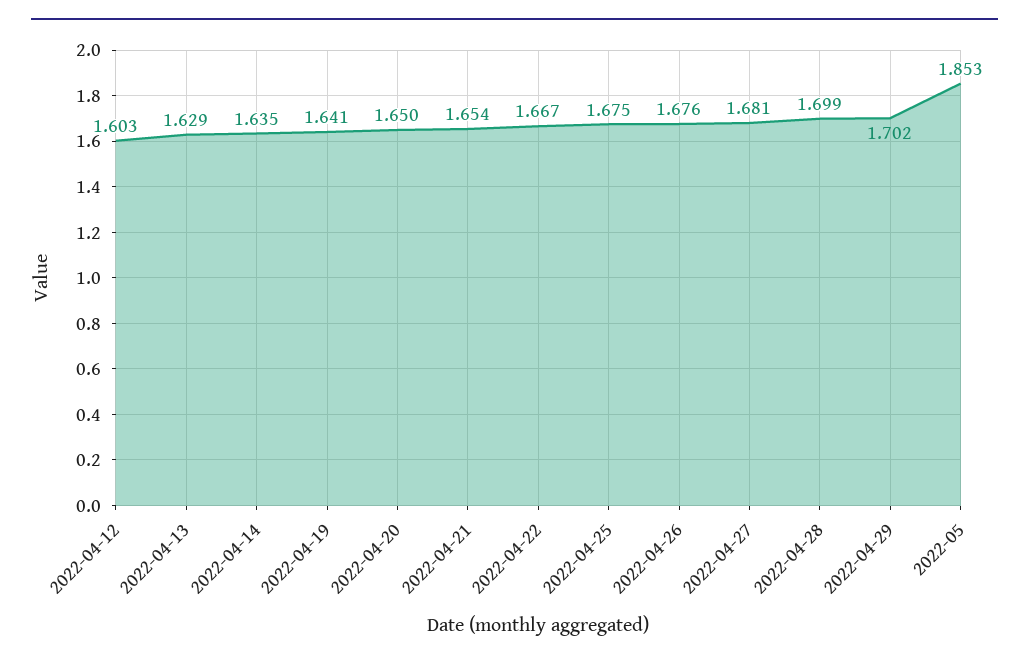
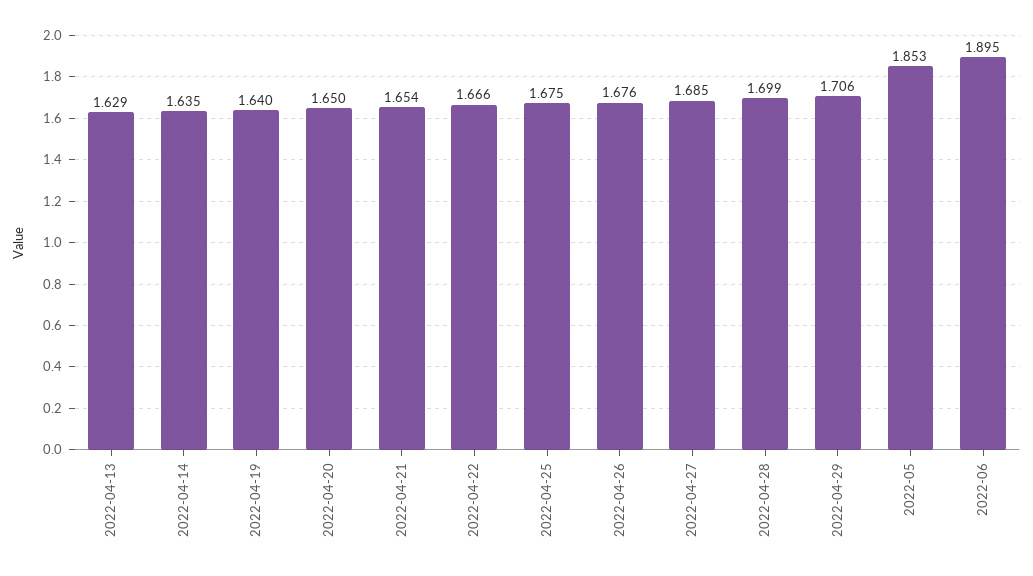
2022-04-12: 1.603 -> none
2022-04-19: 1.641 -> 1.64
2022-04-22: 1.667 -> 1.666
2022-04-27: 1.681 -> 1.685
2022-04-29: 1.702 -> 1.706
2022-06: none -> 1.895

